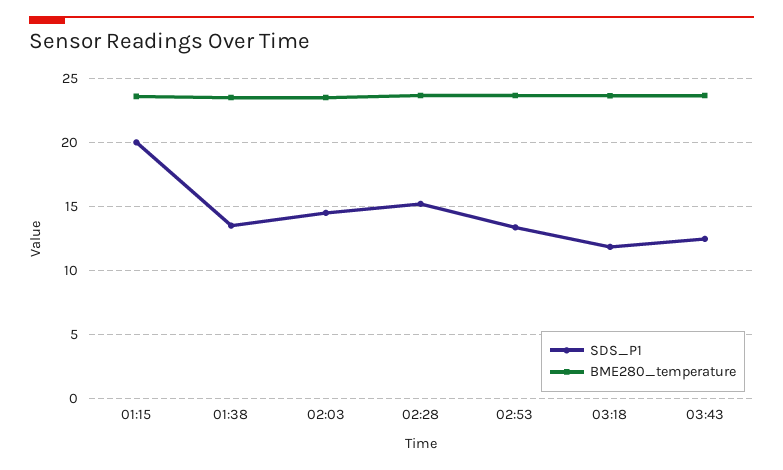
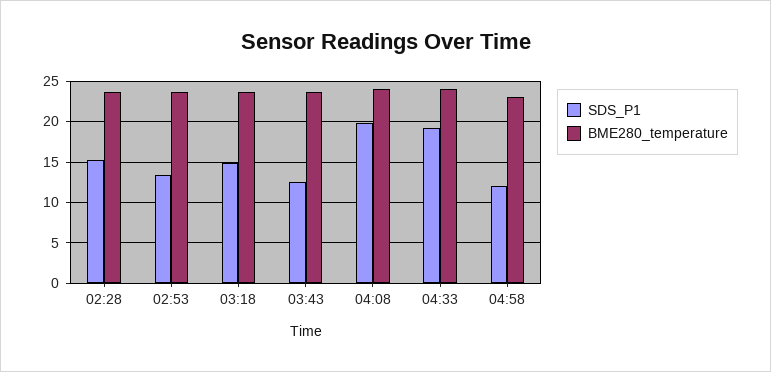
SDS_P1, 01:15: 20 -> none
BME280_temperature, 01:15: 23.5 -> none
SDS_P1, 01:38: 13.5 -> none
BME280_temperature, 01:38: 23.5 -> none
SDS_P1, 02:03: 14.5 -> none
BME280_temperature, 02:03: 23.5 -> none
SDS_P1, 03:18: 12 -> 15
SDS_P1, 04:08: none -> 20
BME280_temperature, 04:08: none -> 24
SDS_P1, 04:33: none -> 19
BME280_temperature, 04:33: none -> 24
SDS_P1, 04:58: none -> 12
BME280_temperature, 04:58: none -> 23

